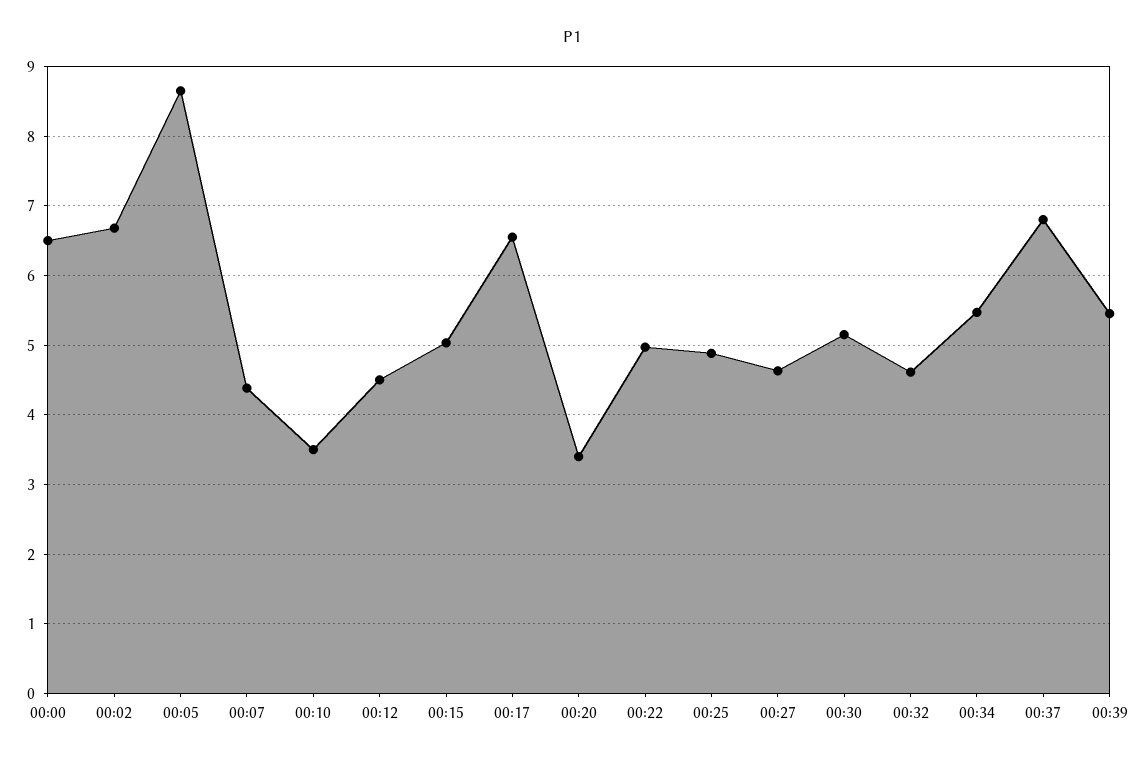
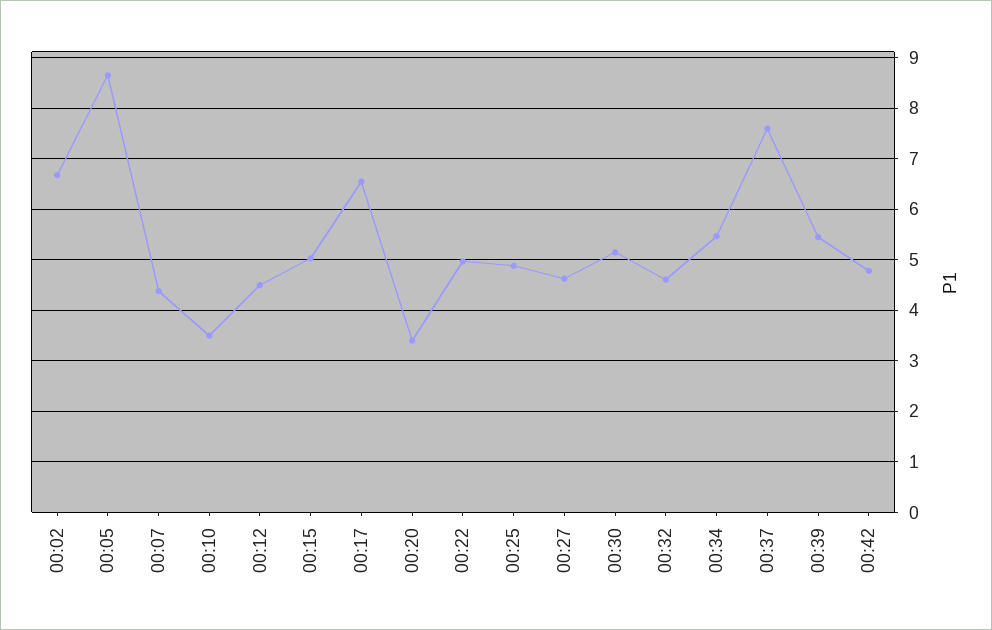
00:00: 6.5 -> none
00:37: 6.8 -> 7.6
00:42: none -> 4.8

